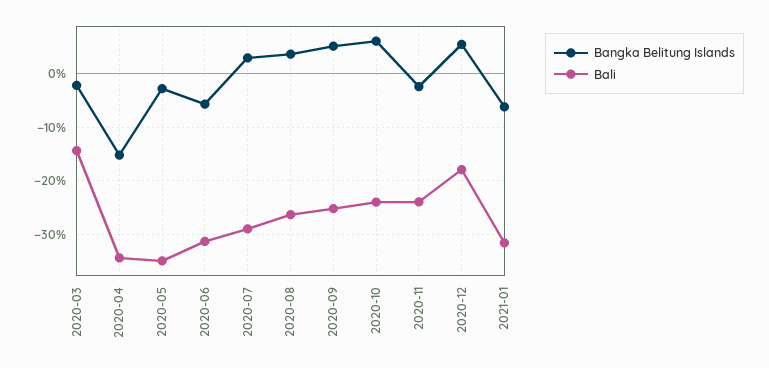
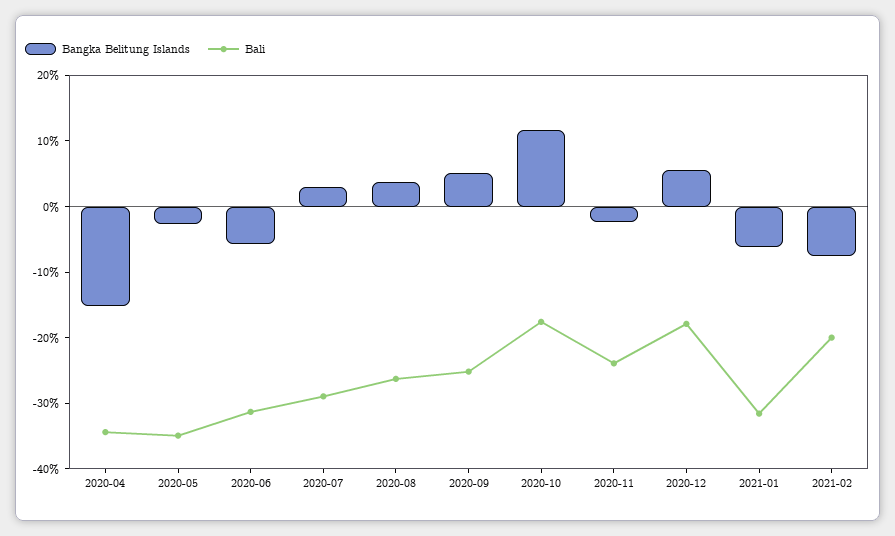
Bangka Belitung Islands, 2020-03: -2 -> none
Bali, 2020-03: -14 -> none
Bangka Belitung Islands, 2020-10: 6 -> 12
Bali, 2020-10: -24 -> -18
Bangka Belitung Islands, 2021-02: none -> -8
Bali, 2021-02: none -> -20

